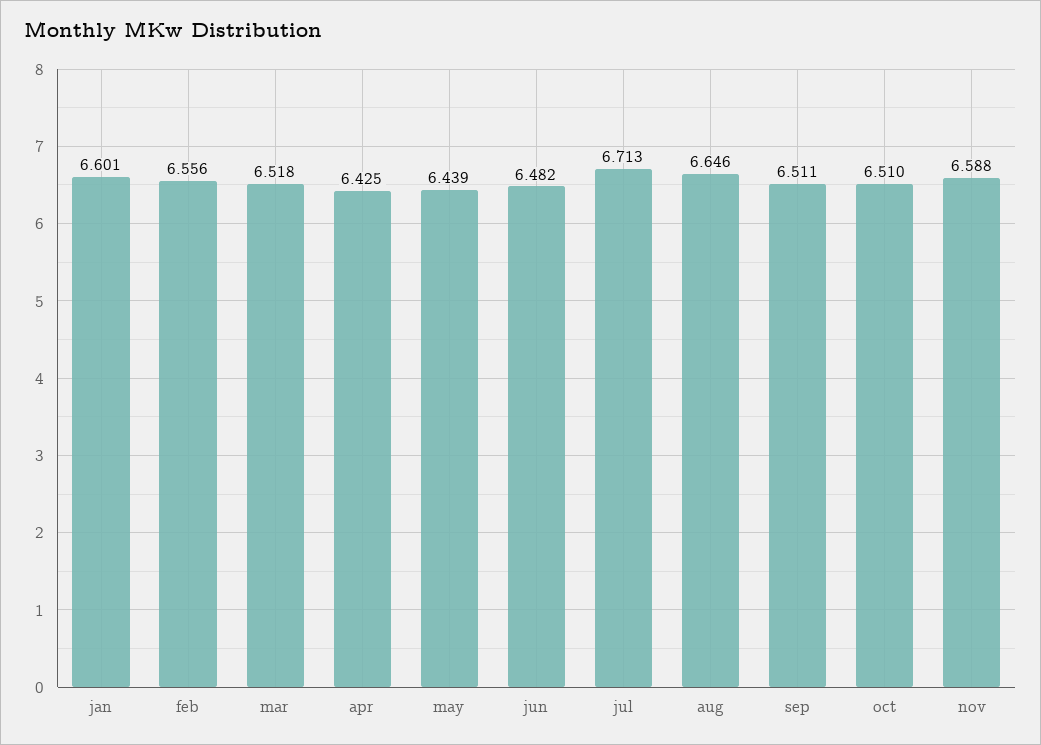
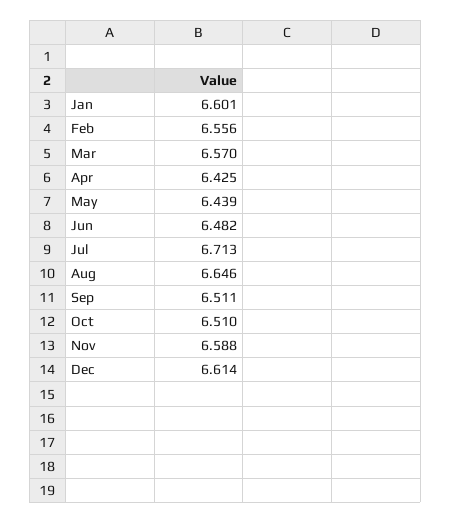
mar: 6.518 -> 6.57
Dec: none -> 6.614

